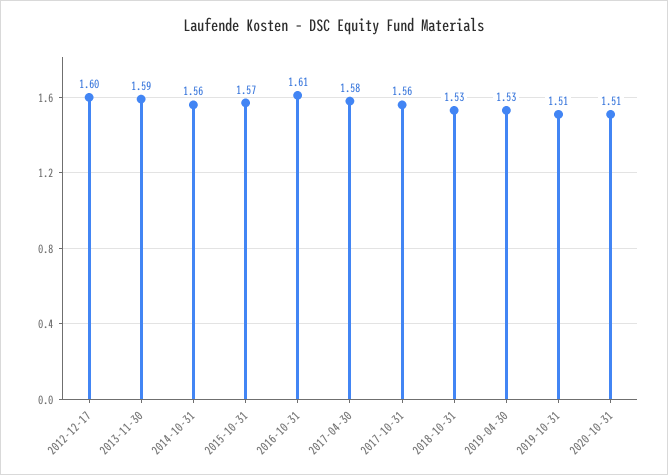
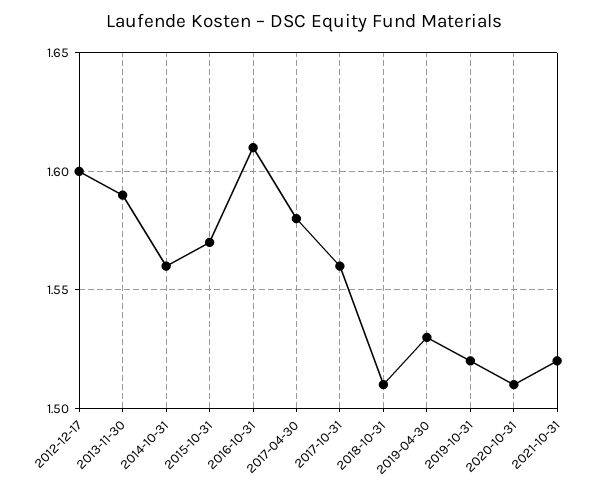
2018-10-31: 1.53 -> 1.51
2019-10-31: 1.51 -> 1.52
2021-10-31: none -> 1.52

